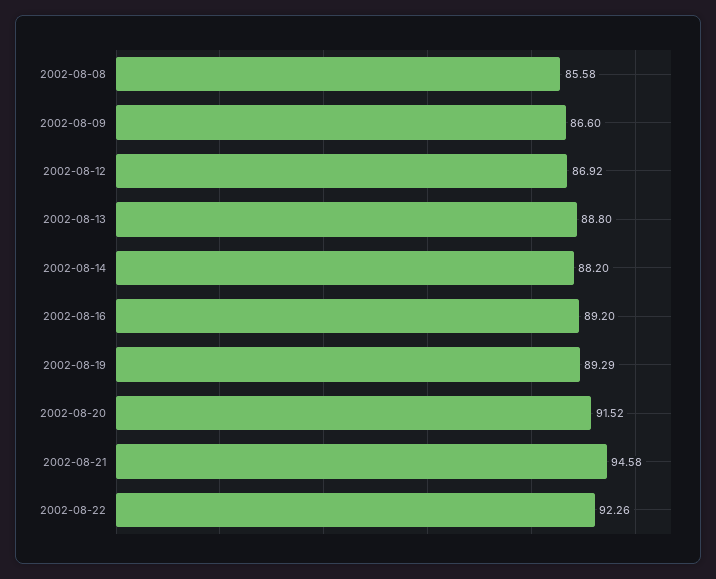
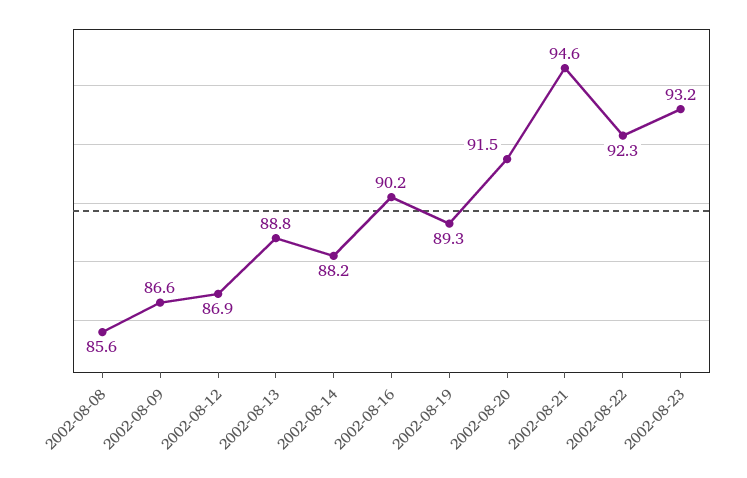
2002-08-16: 89.2 -> 90.2
2002-08-23: none -> 93.2

